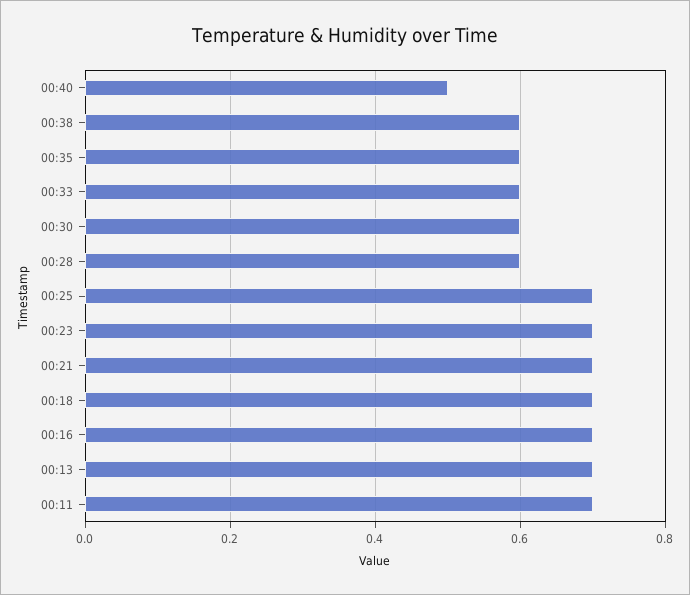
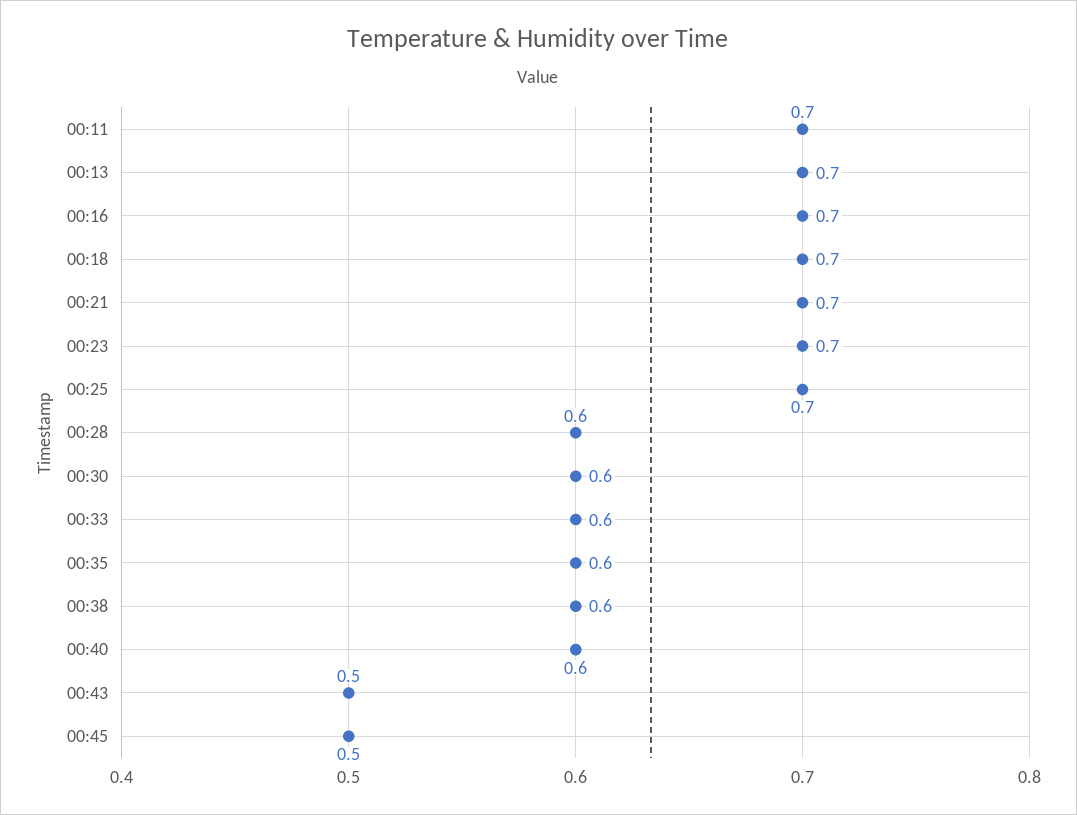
00:40: 0.5 -> 0.6
00:43: none -> 0.5
00:45: none -> 0.5

